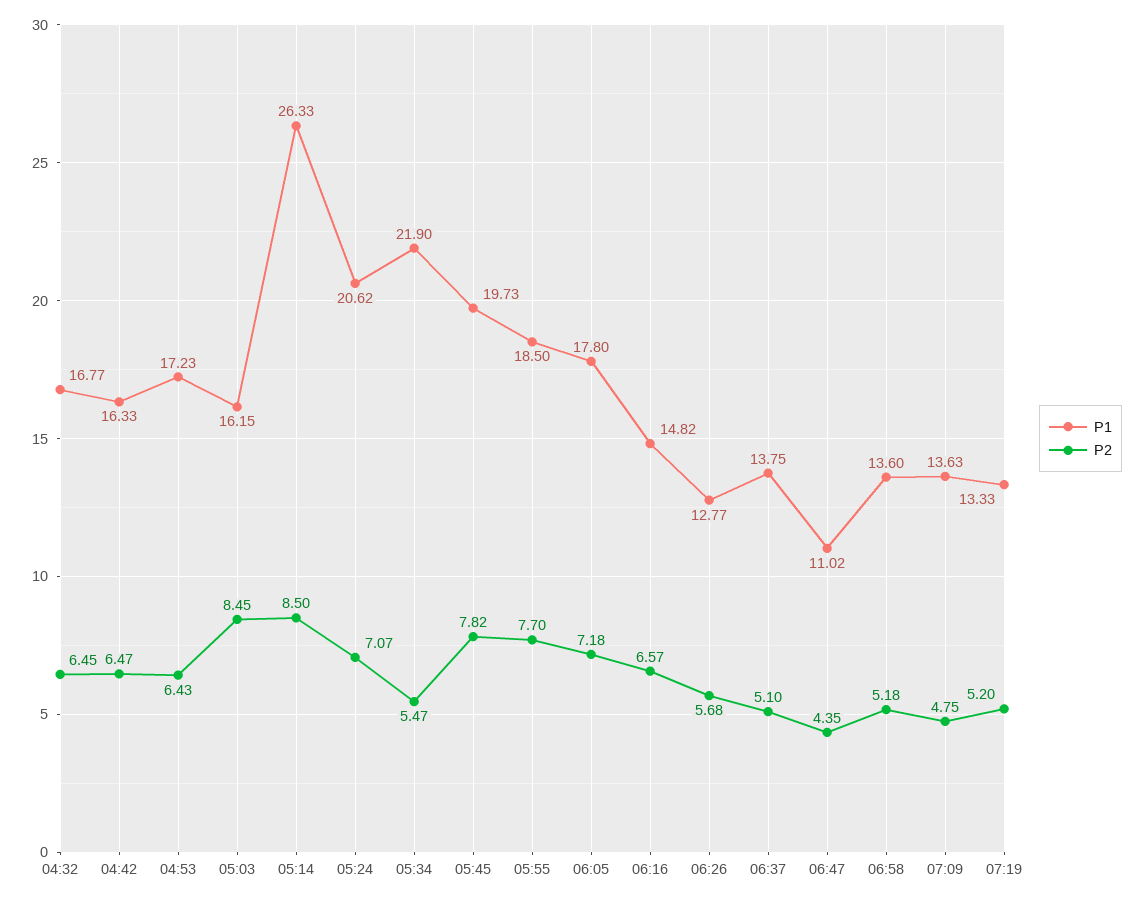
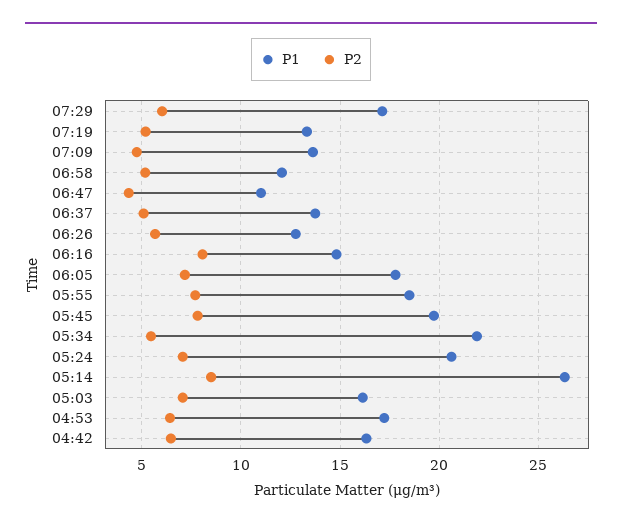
P1, 04:32: 16.77 -> none
P2, 04:32: 6.45 -> none
P2, 05:03: 8.45 -> 7
P2, 06:16: 6.57 -> 8
P1, 06:58: 13.6 -> 12
P1, 07:29: none -> 17
P2, 07:29: none -> 6

